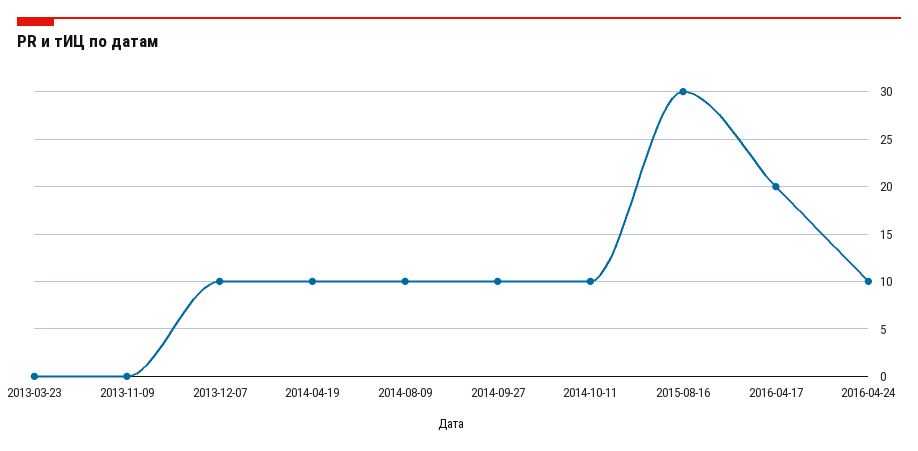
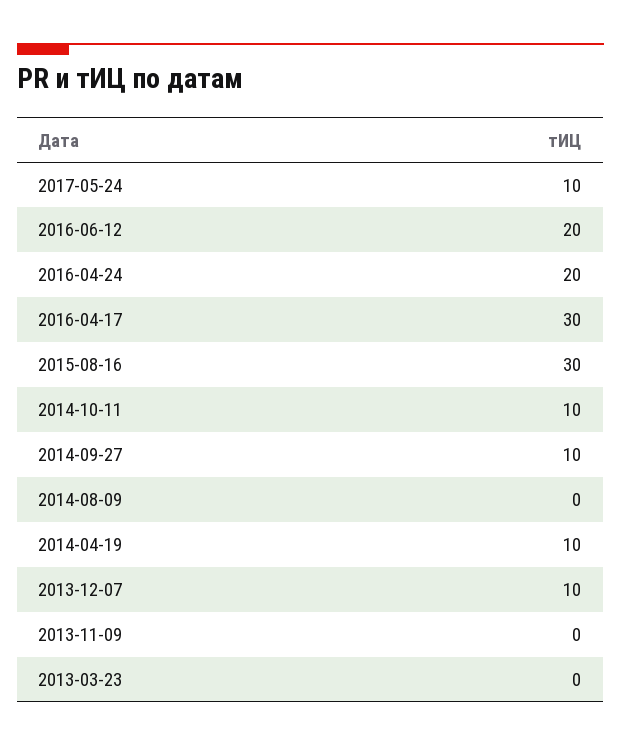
2014-08-09: 10 -> 0
2016-04-17: 20 -> 30
2016-04-24: 10 -> 20
2017-05-24: none -> 10
2016-06-12: none -> 20

